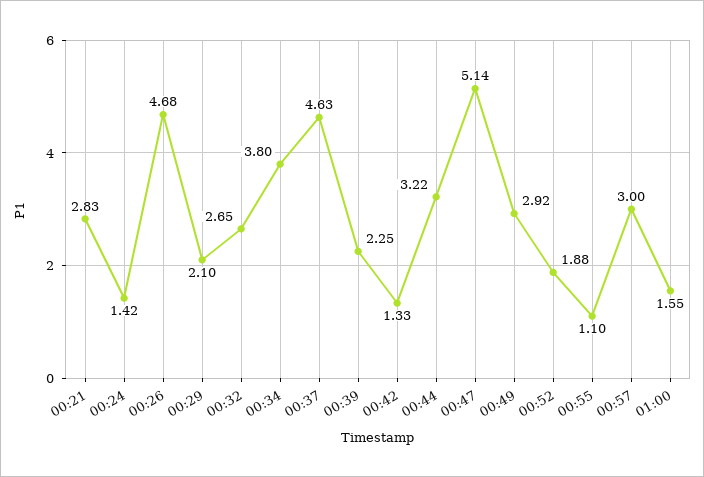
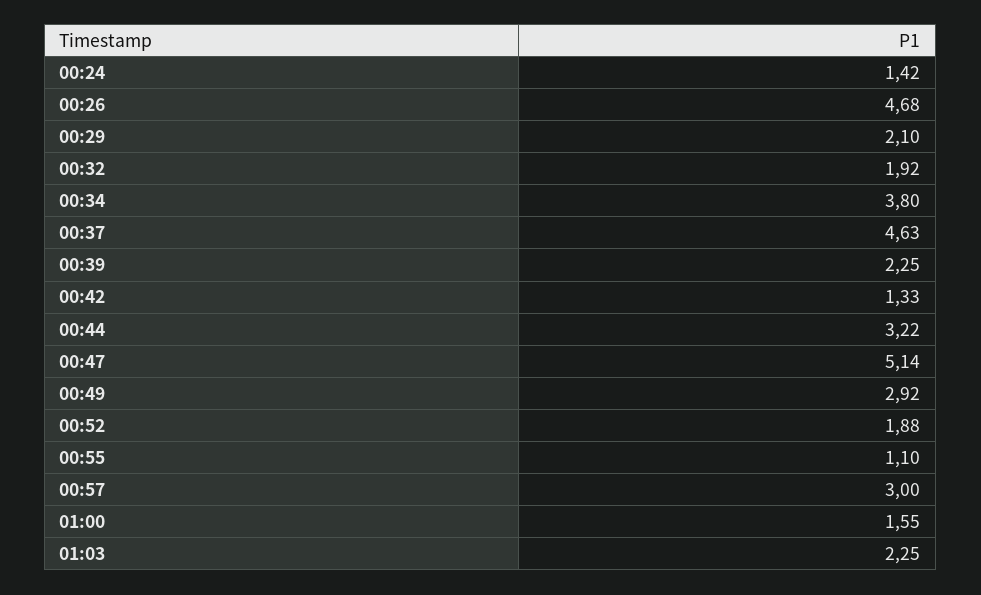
00:21: 2.83 -> none
00:32: 2.65 -> 1.92
01:03: none -> 2.25

